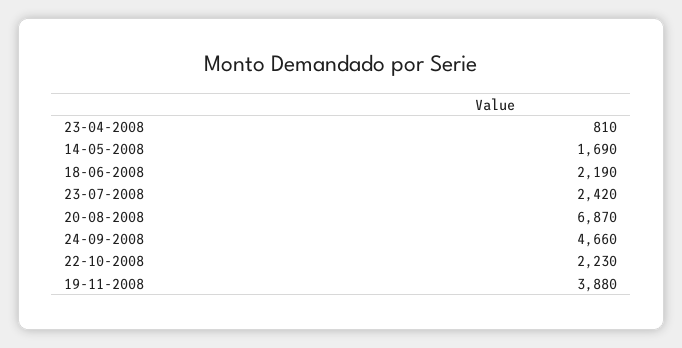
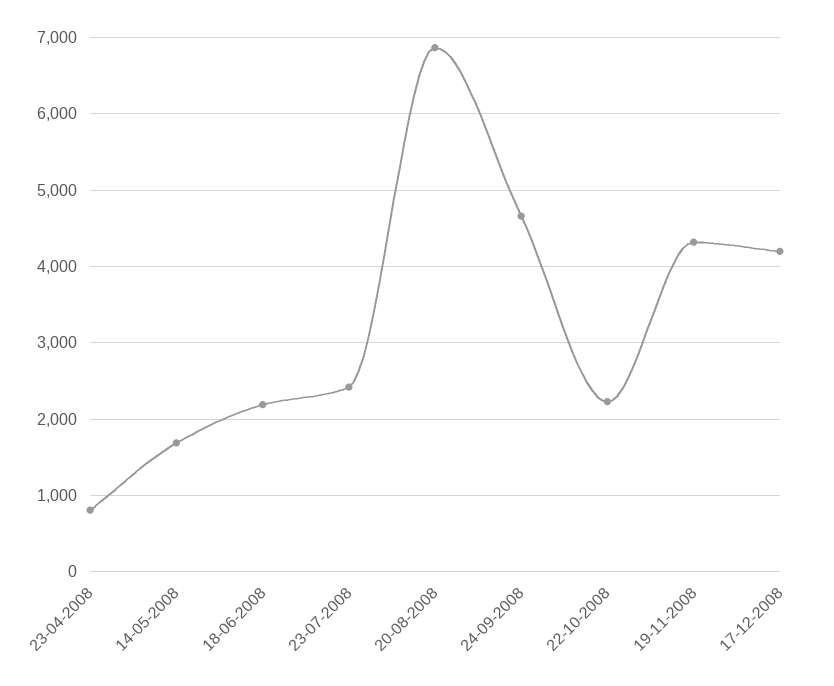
19-11-2008: 3880 -> 4300
17-12-2008: none -> 4200

